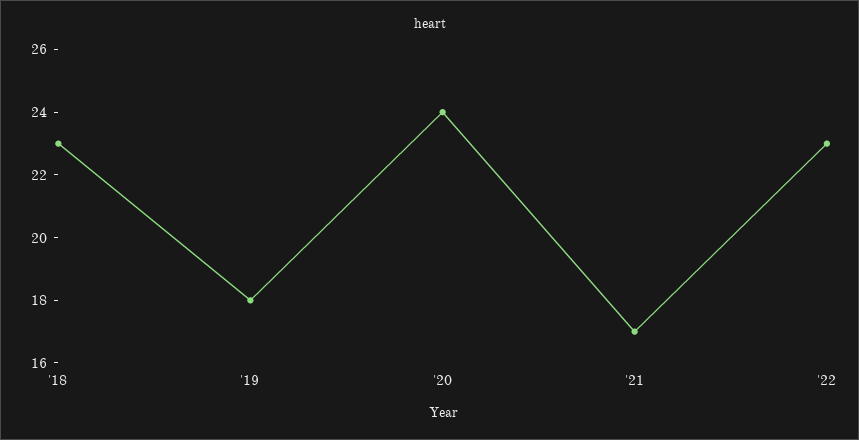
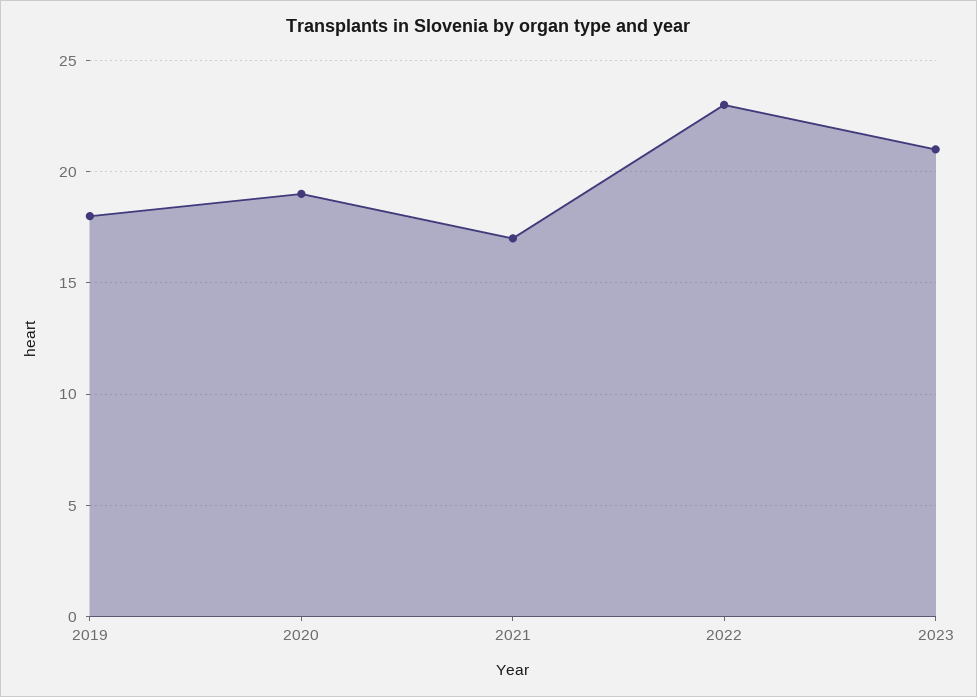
'18: 23 -> none
'20: 24 -> 19
2023: none -> 21

